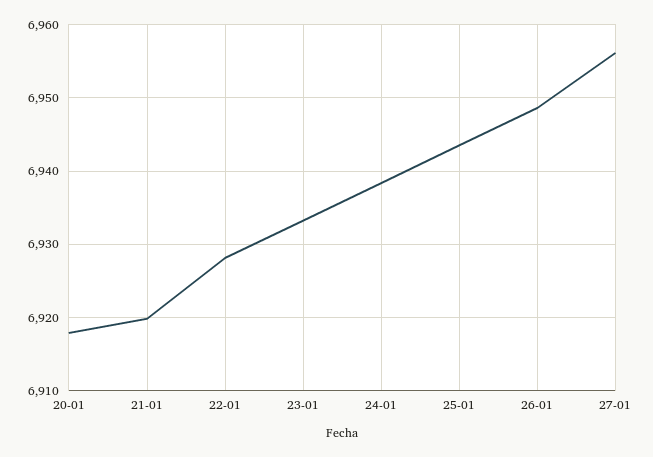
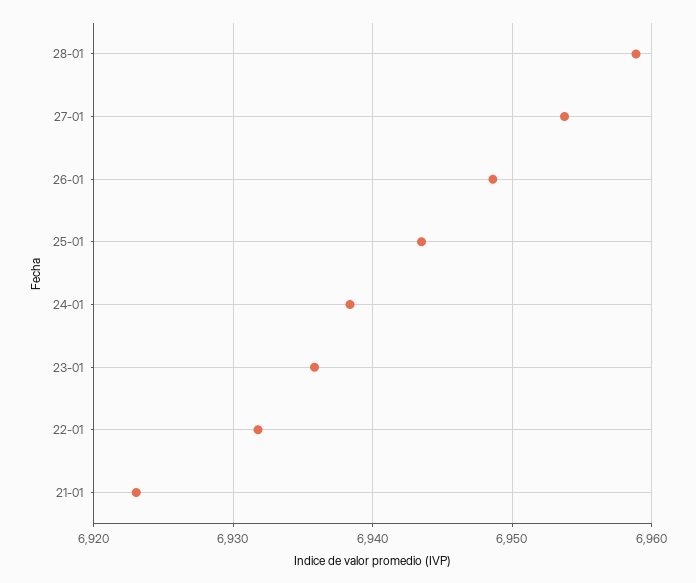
20-01: 6918 -> none
21-01: 6920 -> 6923
22-01: 6928 -> 6932
23-01: 6933 -> 6936
27-01: 6956 -> 6954
28-01: none -> 6959

